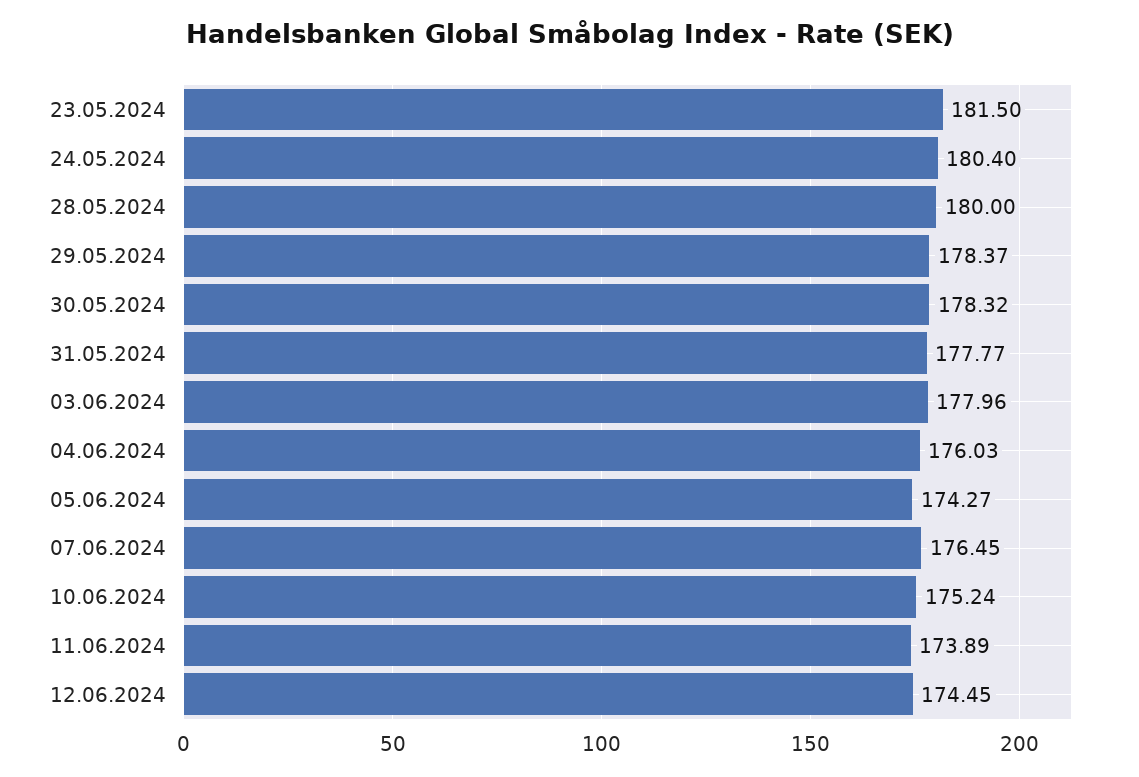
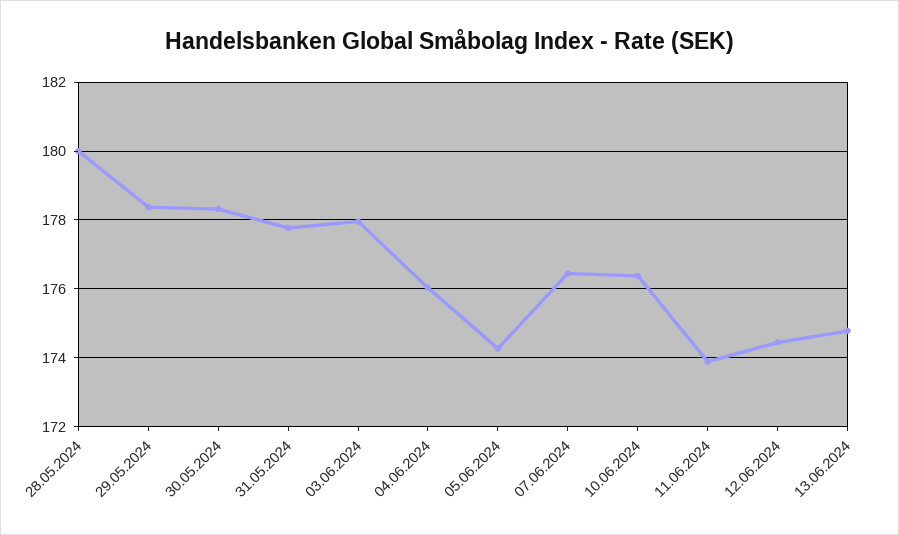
23.05.2024: 181.5 -> none
24.05.2024: 180.4 -> none
10.06.2024: 175.24 -> 176.4
13.06.2024: none -> 174.8

